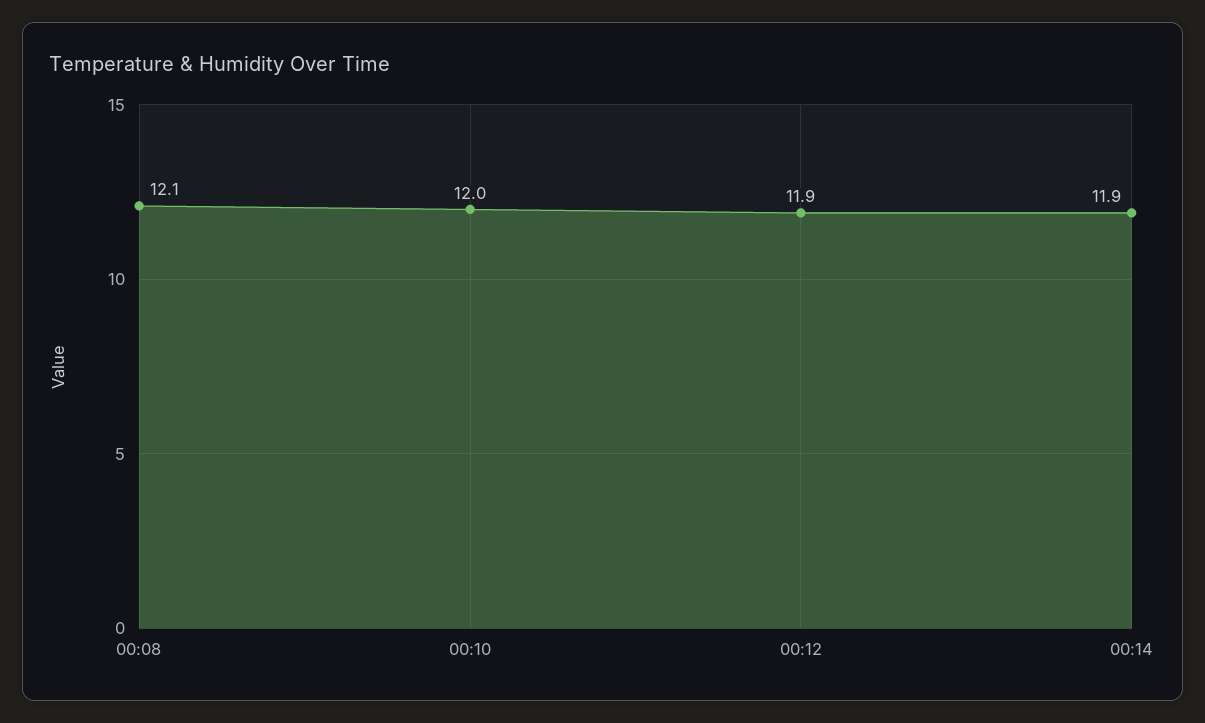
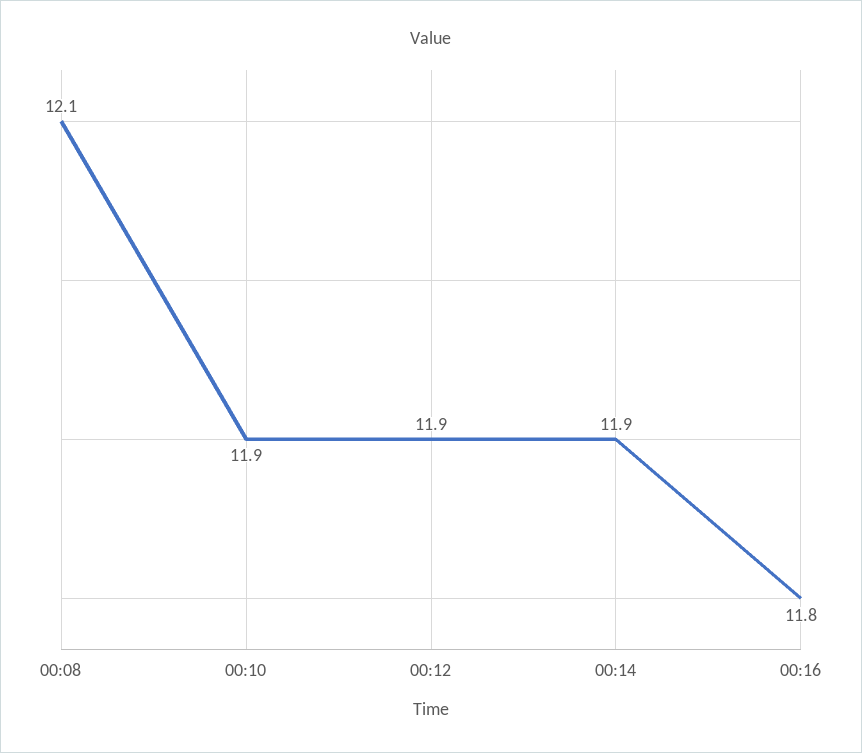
00:10: 12 -> 11.9
00:16: none -> 11.8

